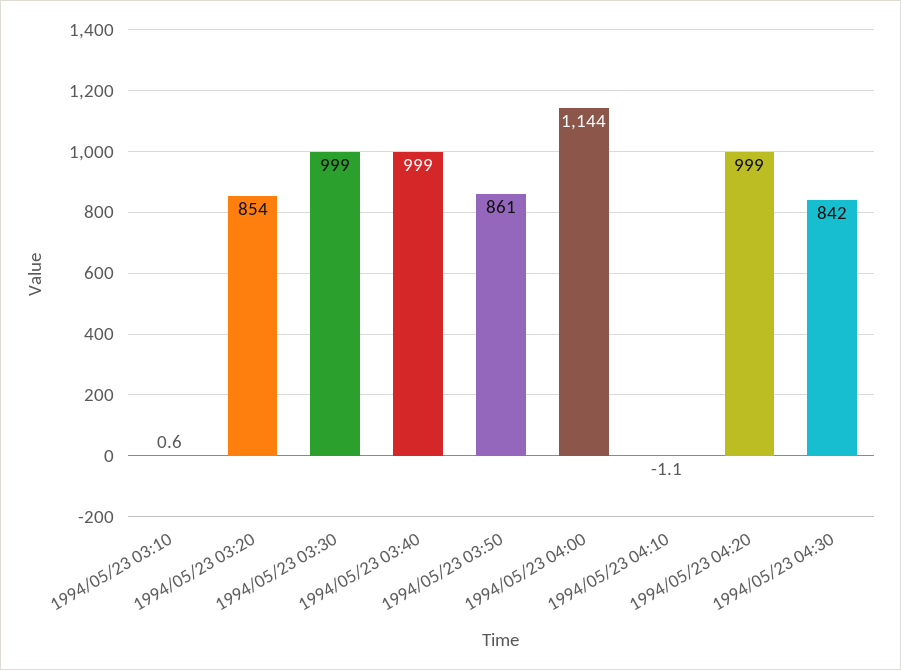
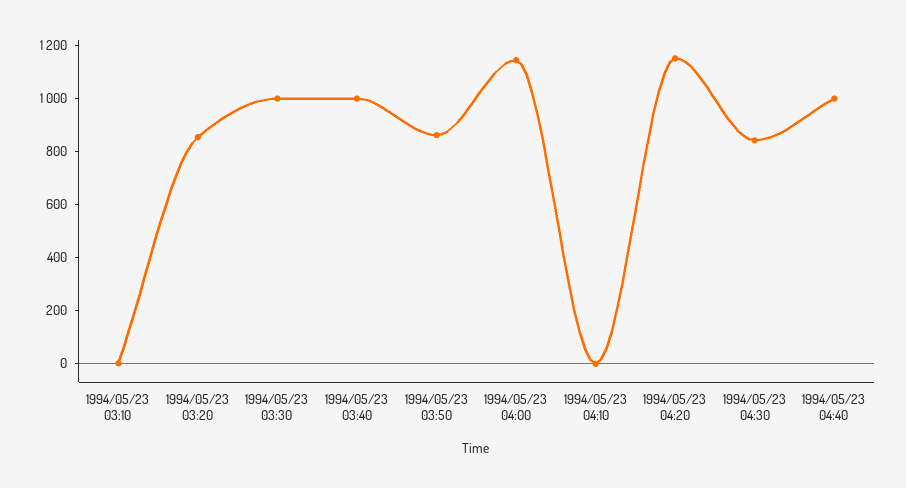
1994/05/23 04:20: 999 -> 1150
1994/05/23 04:40: none -> 1000

